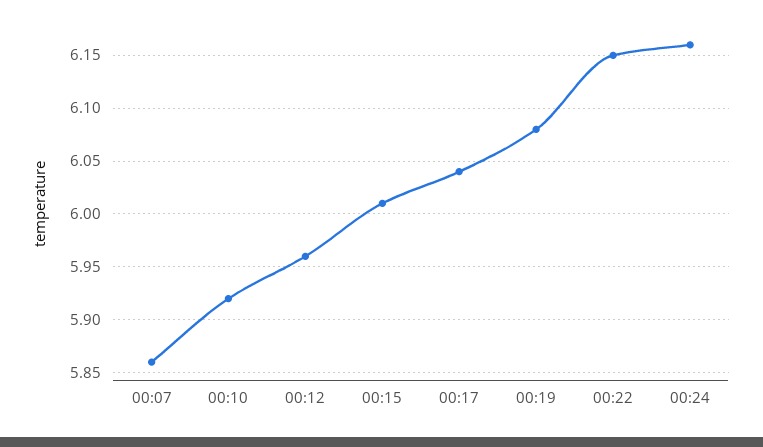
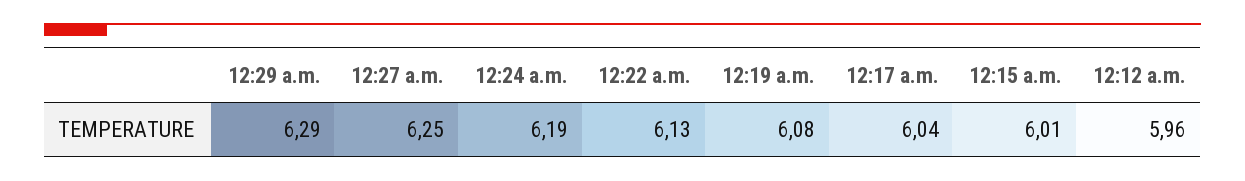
00:07: 5.86 -> none
00:10: 5.92 -> none
00:22: 6.15 -> 6.13
00:24: 6.16 -> 6.19
12:29 a.m.: none -> 6.29
12:27 a.m.: none -> 6.25

